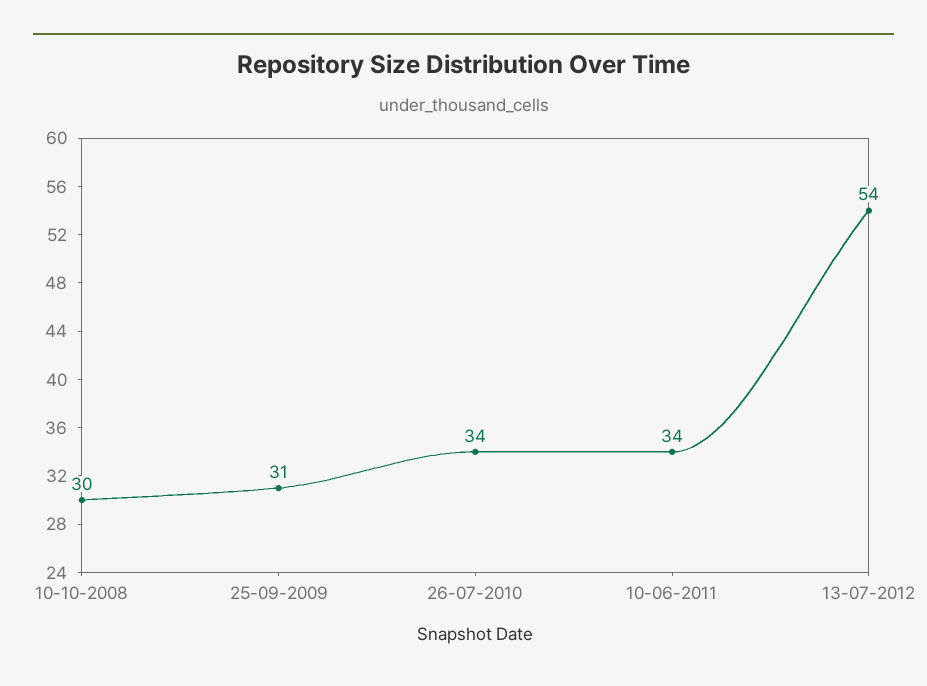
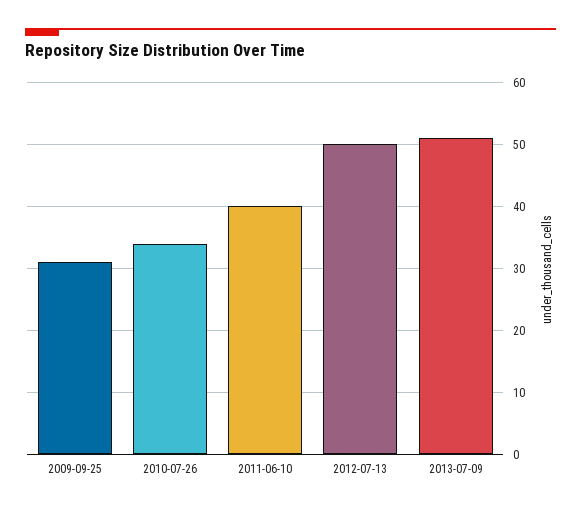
10-10-2008: 30 -> none
10-06-2011: 34 -> 40
13-07-2012: 54 -> 50
2013-07-09: none -> 51

